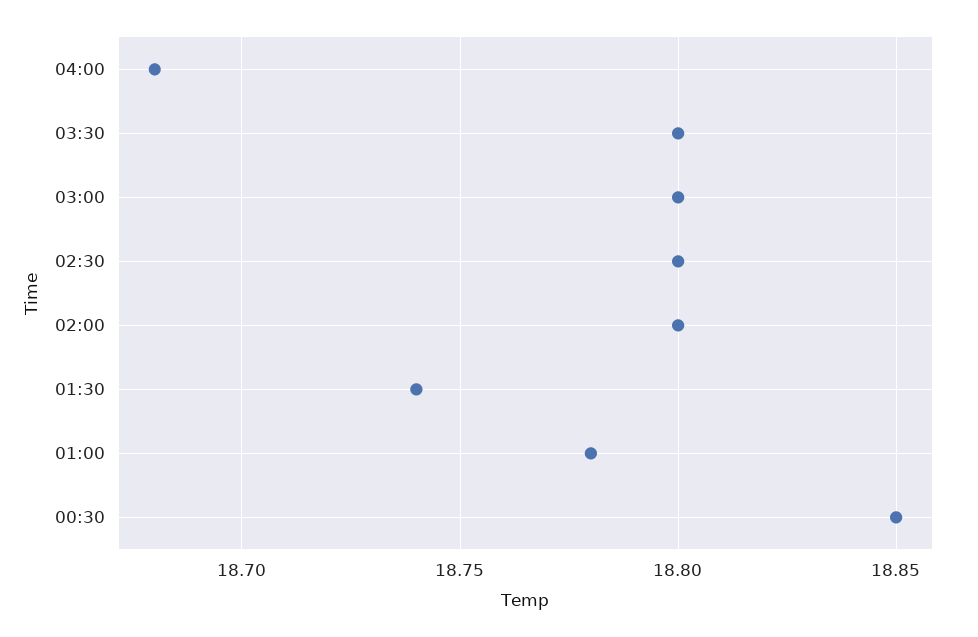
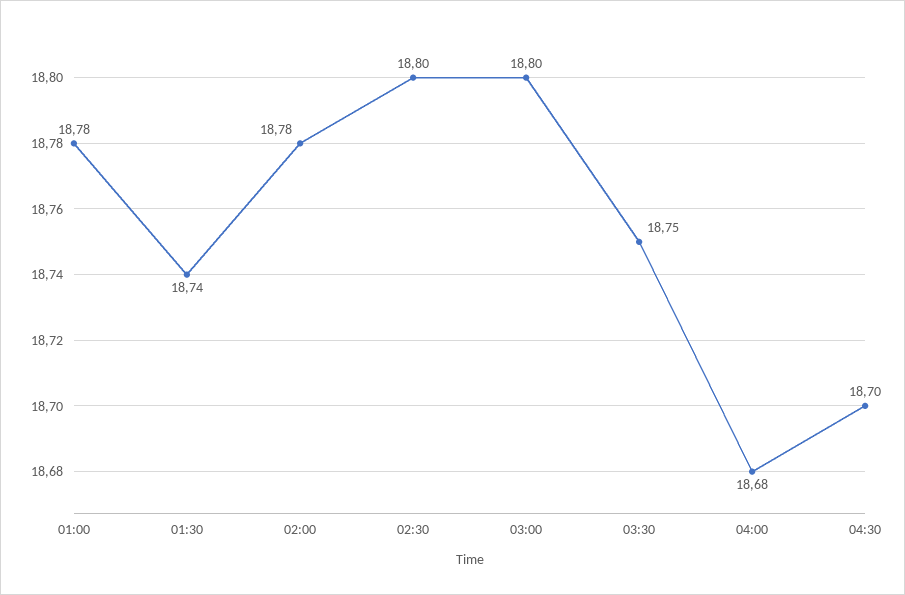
03:30: 18.8 -> 18.75
02:00: 18.8 -> 18.78
00:30: 18.85 -> none
04:30: none -> 18.7

